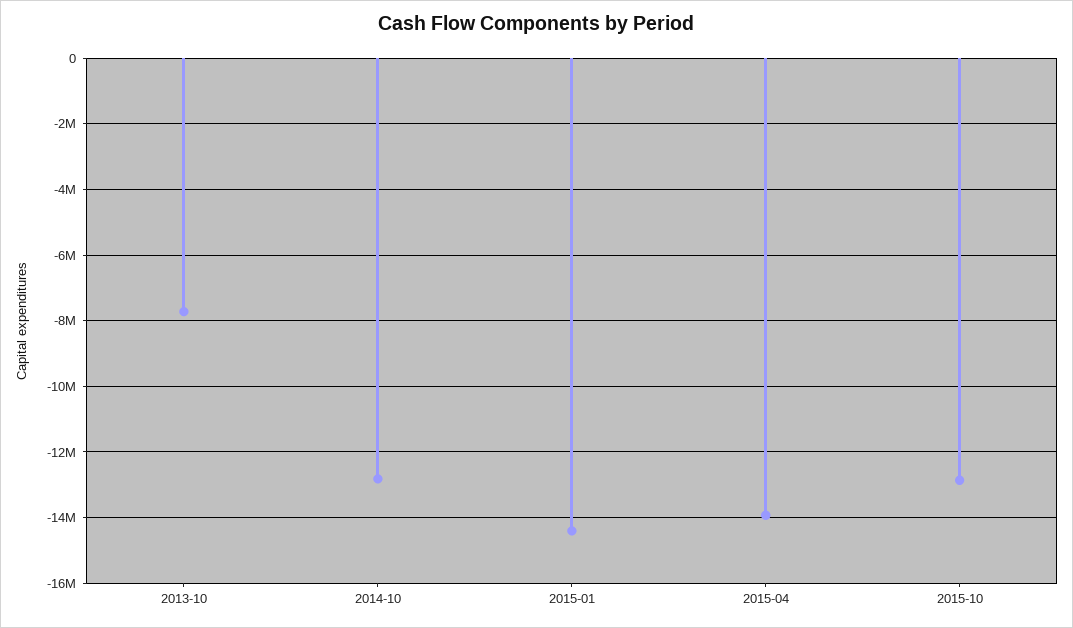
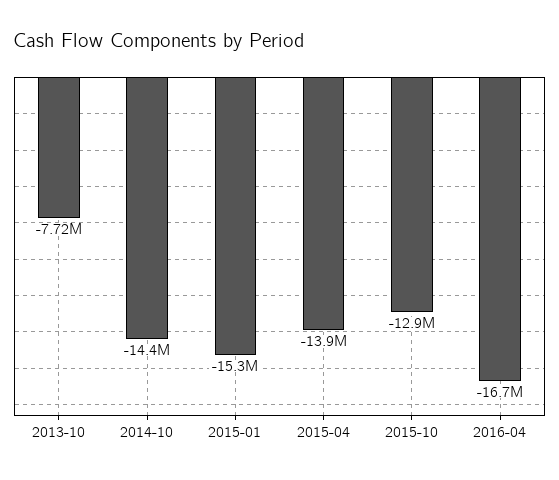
2014-10: -12800000 -> -14400000
2015-01: -14400000 -> -15300000
2016-04: none -> -16700000

